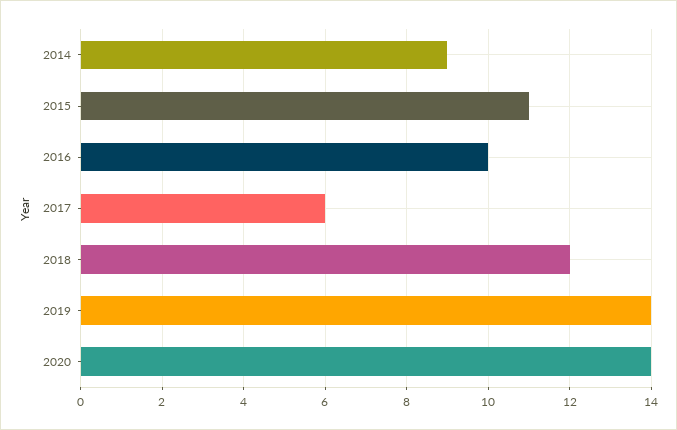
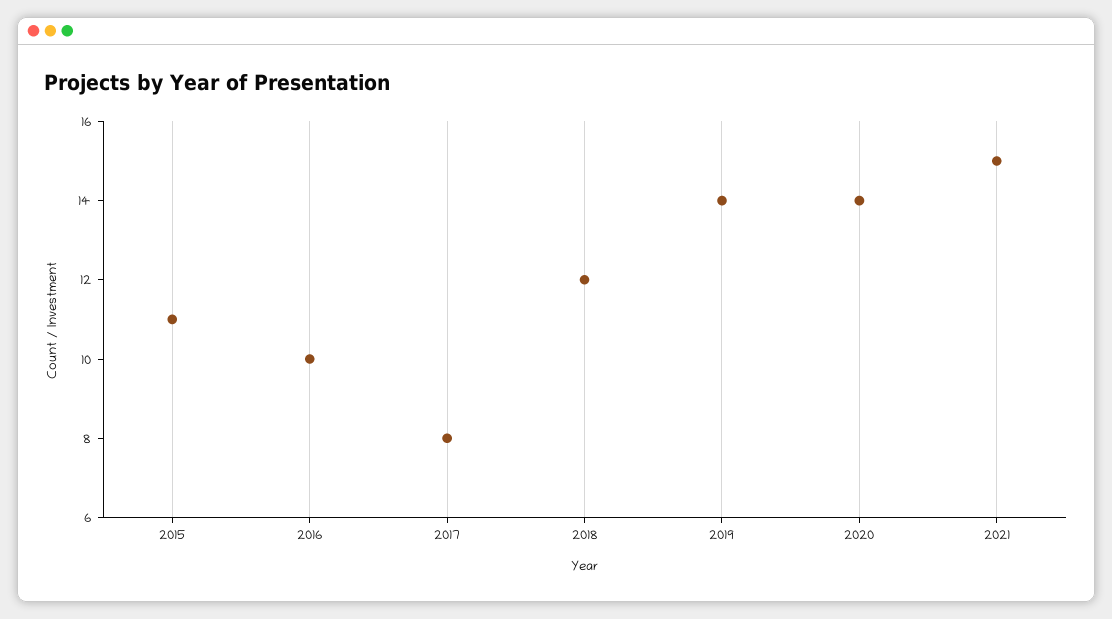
2014: 9 -> none
2017: 6 -> 8
2021: none -> 15

